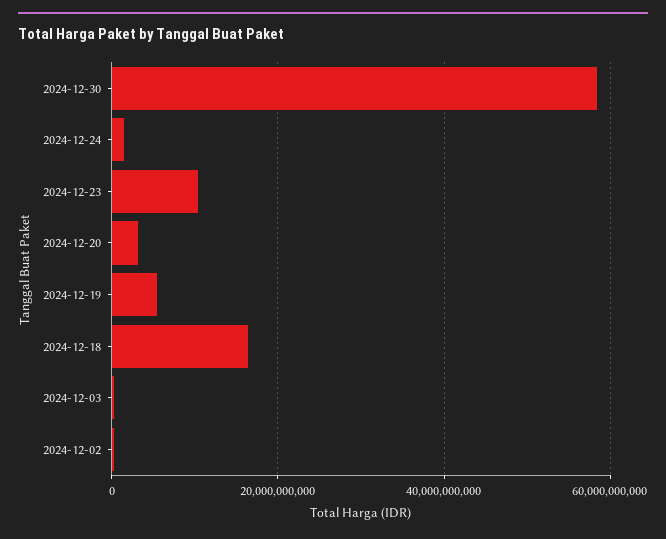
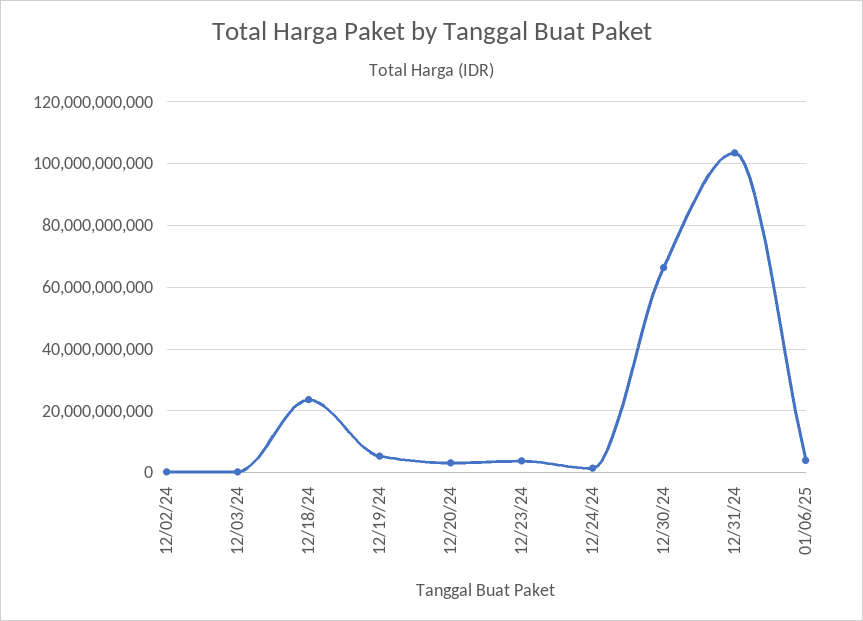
2024-12-30: 58000000000 -> 66000000000
2024-12-23: 10000000000 -> 4000000000
2024-12-18: 16000000000 -> 24000000000
12/31/24: none -> 104000000000
01/06/25: none -> 4000000000

